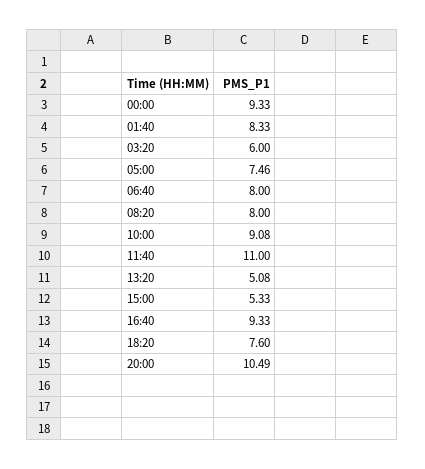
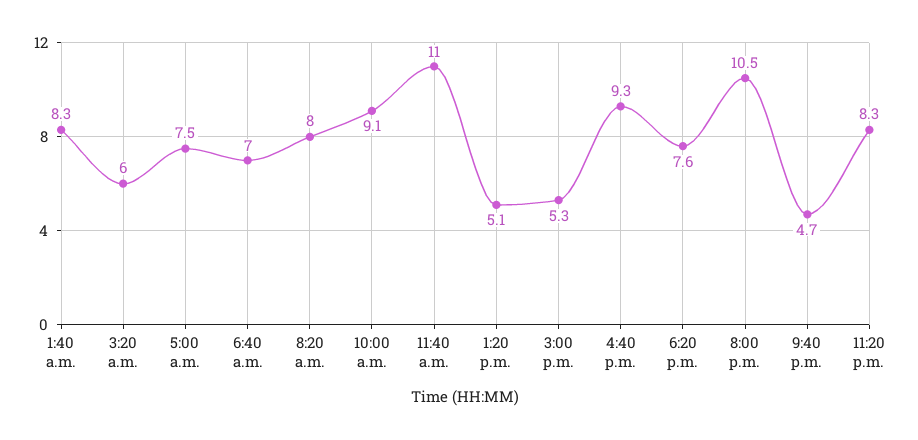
00:00: 9.33 -> none
06:40: 8 -> 7
9:40 p.m.: none -> 4.7
11:20 p.m.: none -> 8.3

